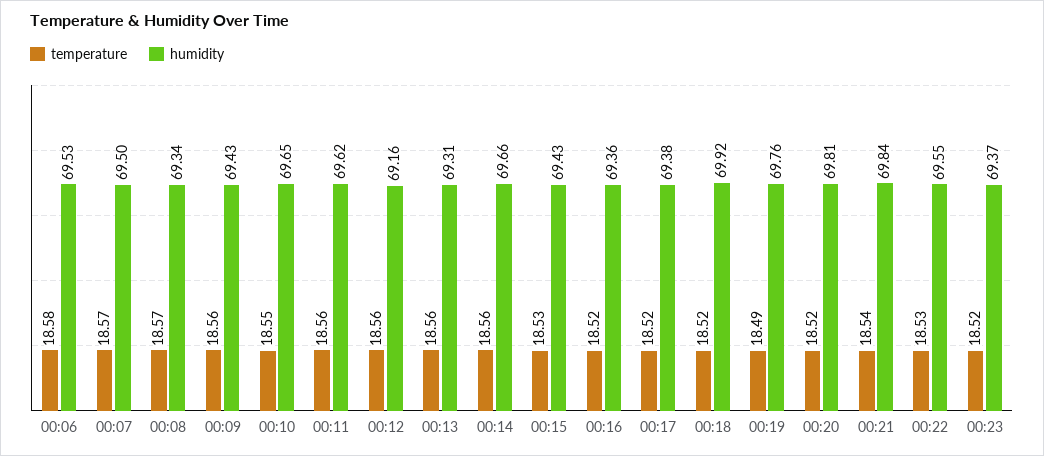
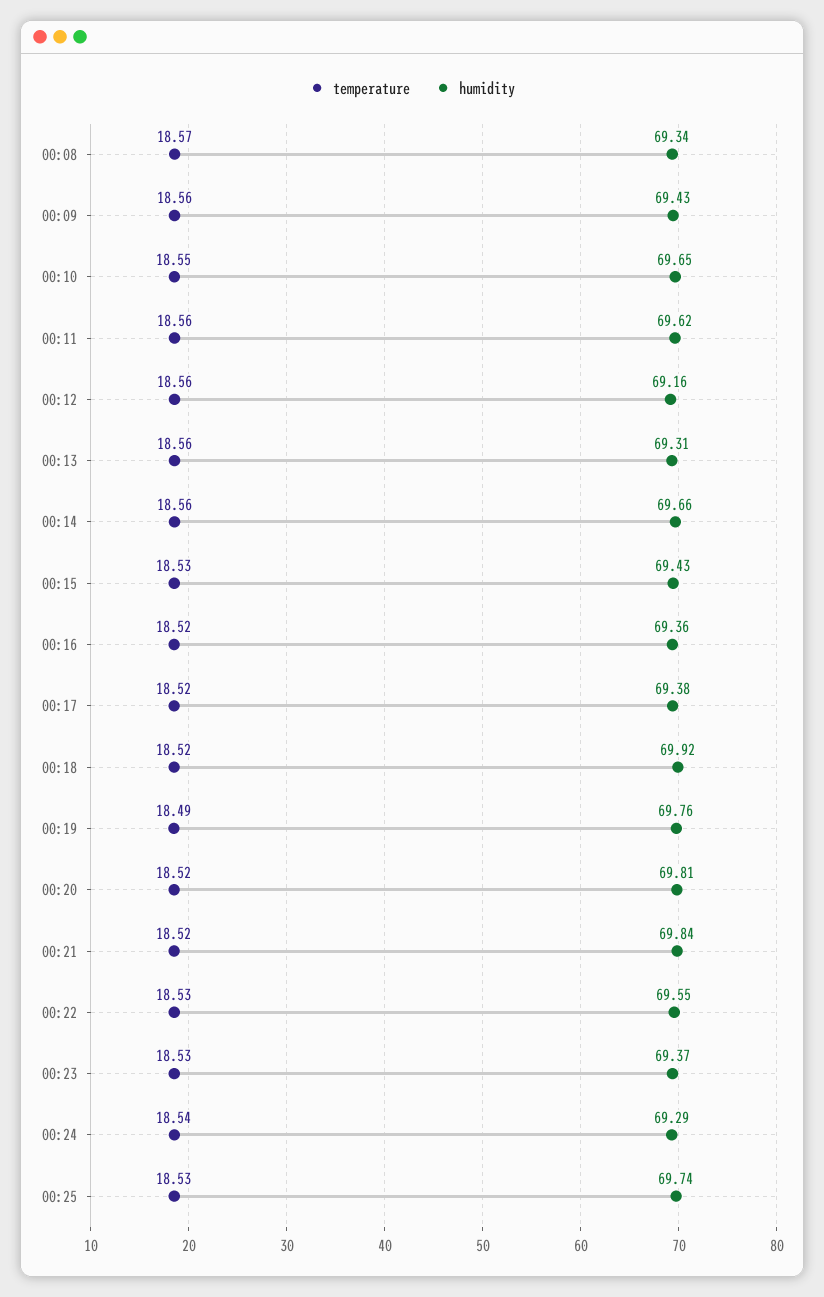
temperature, 00:06: 18.58 -> none
humidity, 00:06: 69.53 -> none
temperature, 00:07: 18.57 -> none
humidity, 00:07: 69.5 -> none
temperature, 00:21: 18.54 -> 18.52
temperature, 00:23: 18.52 -> 18.53
temperature, 00:24: none -> 18.54
humidity, 00:24: none -> 69.29
temperature, 00:25: none -> 18.53
humidity, 00:25: none -> 69.74

